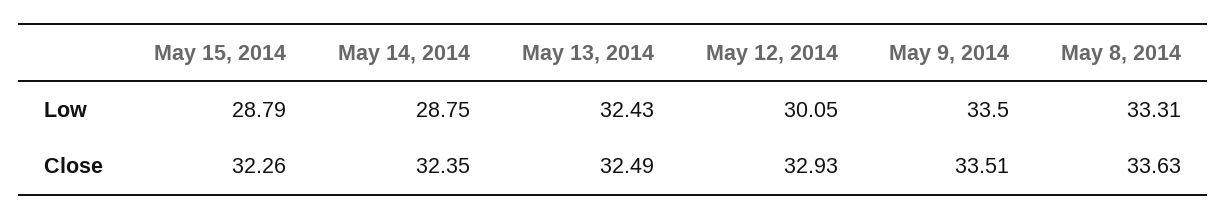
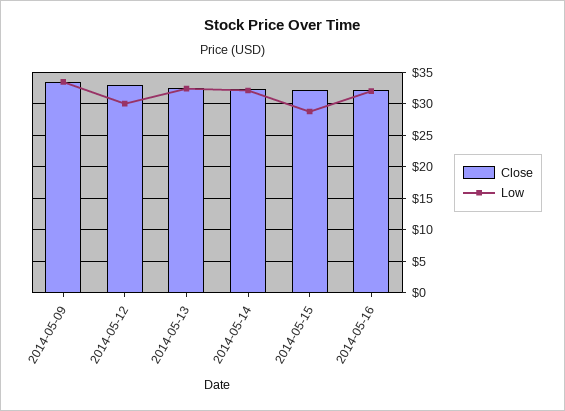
Low, May 14, 2014: 28.75 -> 32
Low, May 8, 2014: 33.31 -> none
Close, May 8, 2014: 33.63 -> none
Close, 2014-05-16: none -> 32
Low, 2014-05-16: none -> 32

